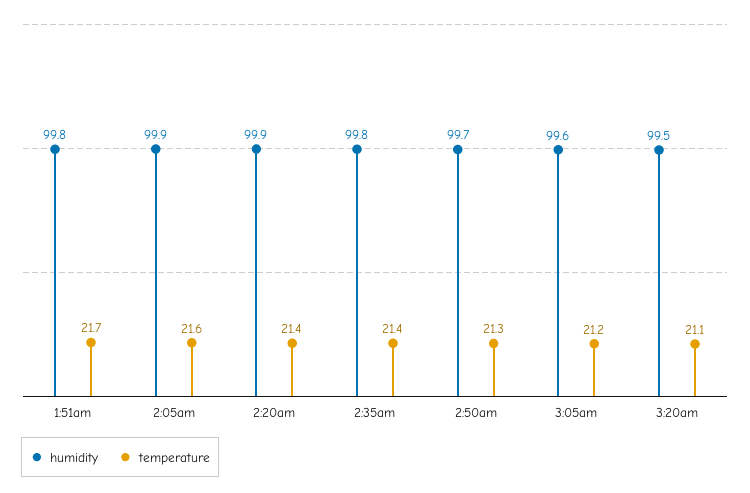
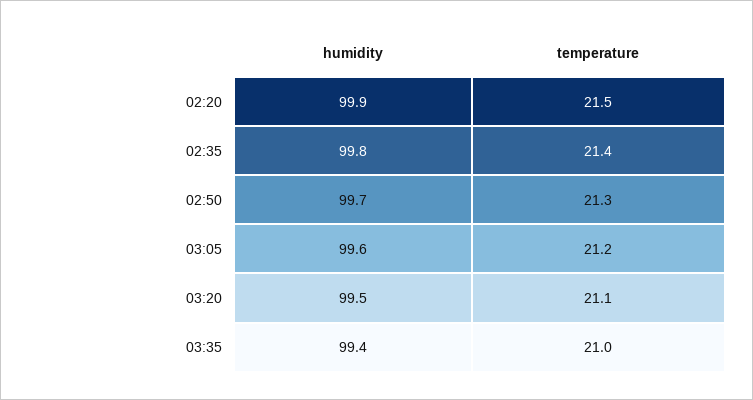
humidity, 1:51am: 99.8 -> none
temperature, 1:51am: 21.7 -> none
humidity, 2:05am: 99.9 -> none
temperature, 2:05am: 21.6 -> none
temperature, 2:20am: 21.4 -> 21.5
humidity, 03:35: none -> 99.4
temperature, 03:35: none -> 21

